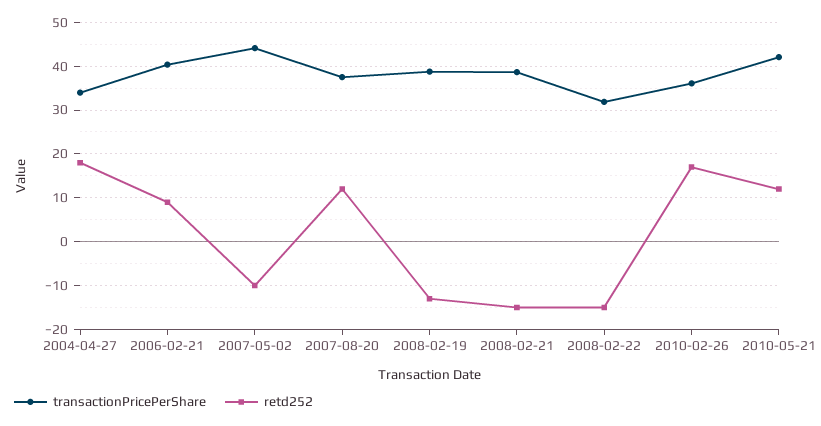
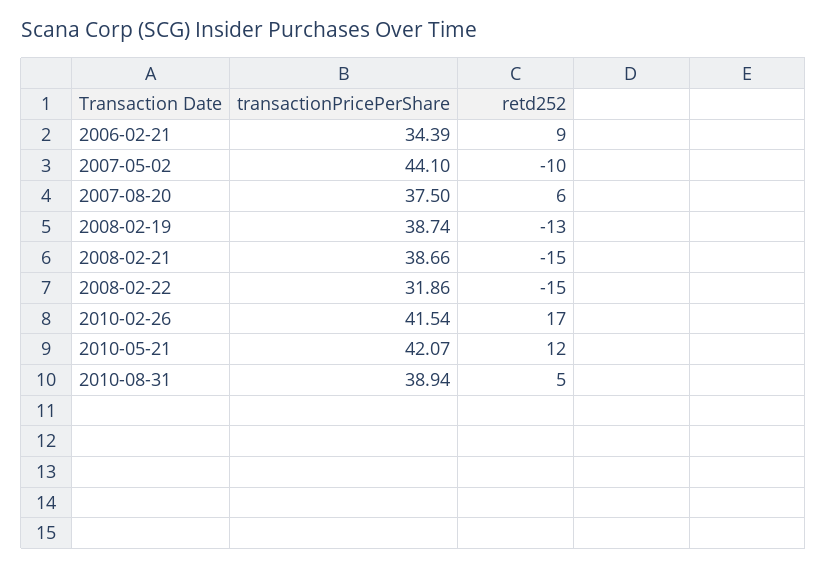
transactionPricePerShare, 2004-04-27: 34 -> none
retd252, 2004-04-27: 18 -> none
transactionPricePerShare, 2006-02-21: 40 -> 34.39
retd252, 2007-08-20: 12 -> 6
transactionPricePerShare, 2010-02-26: 36 -> 41.54
transactionPricePerShare, 2010-08-31: none -> 38.94
retd252, 2010-08-31: none -> 5

